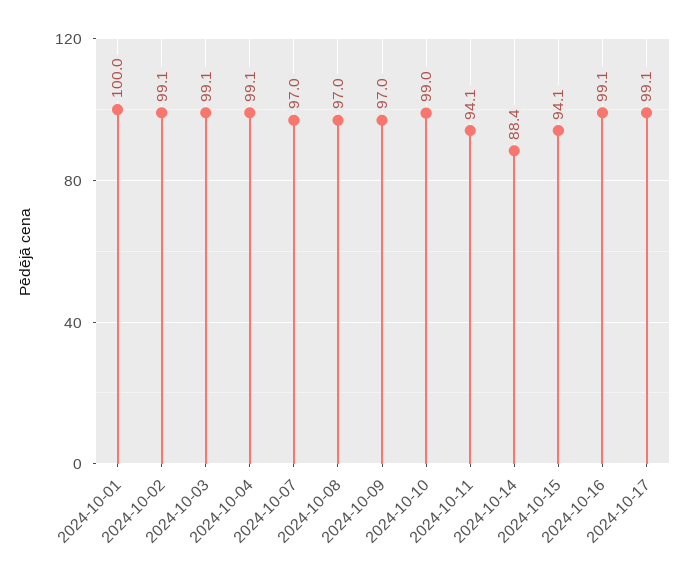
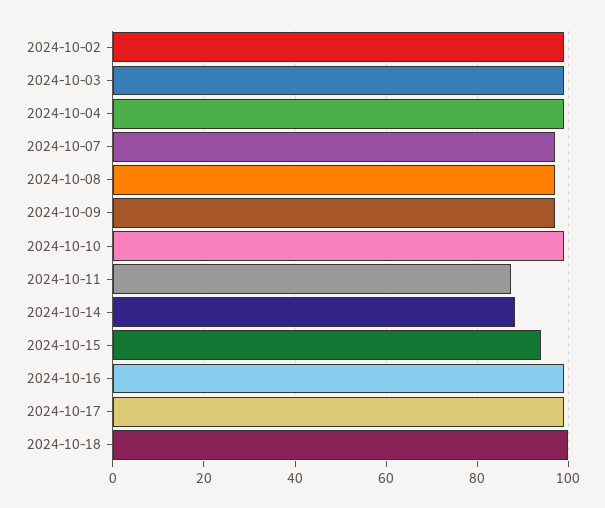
2024-10-01: 100 -> none
2024-10-11: 94.1 -> 88
2024-10-18: none -> 100

